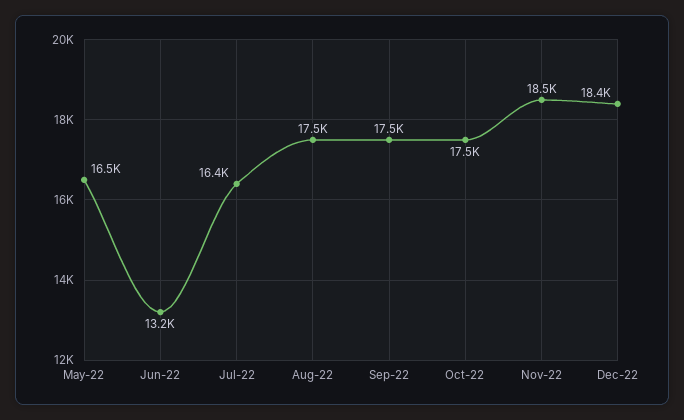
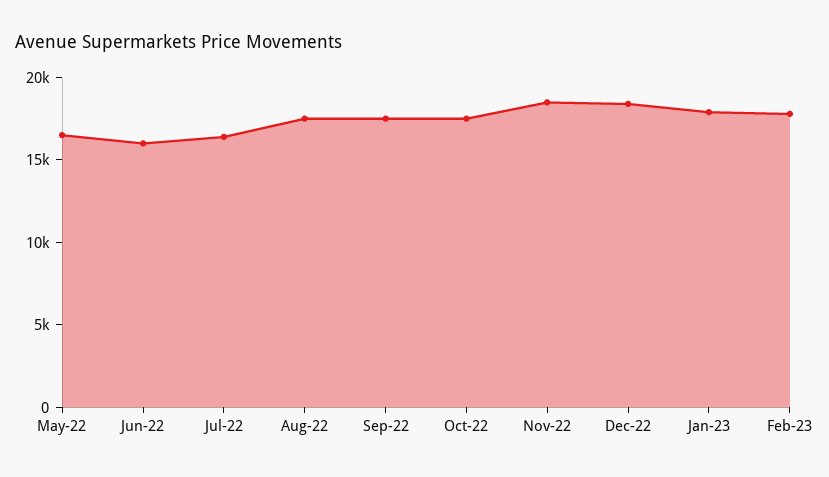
Jun-22: 13200 -> 16000
Jan-23: none -> 18000
Feb-23: none -> 18000

